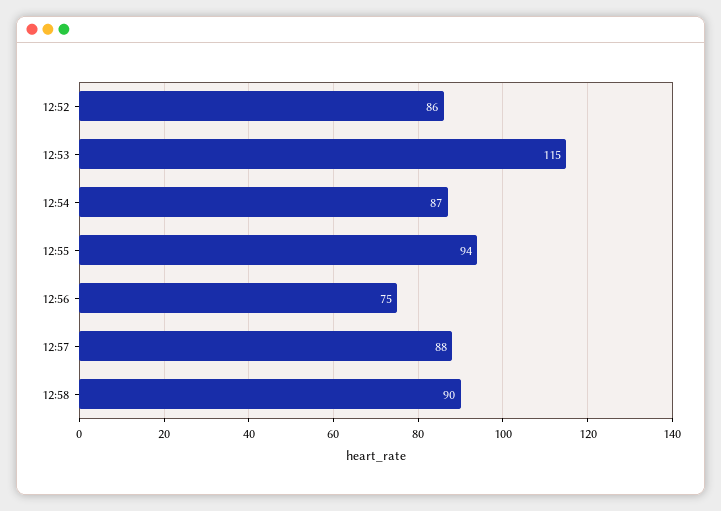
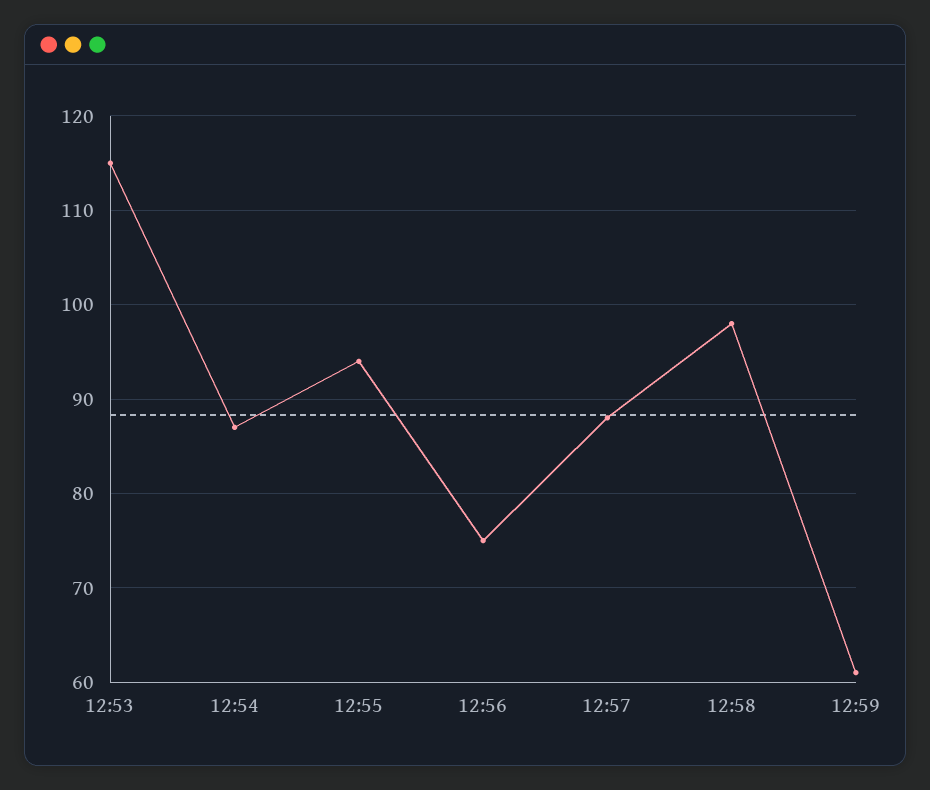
12:52: 86 -> none
12:58: 90 -> 98
12:59: none -> 61

